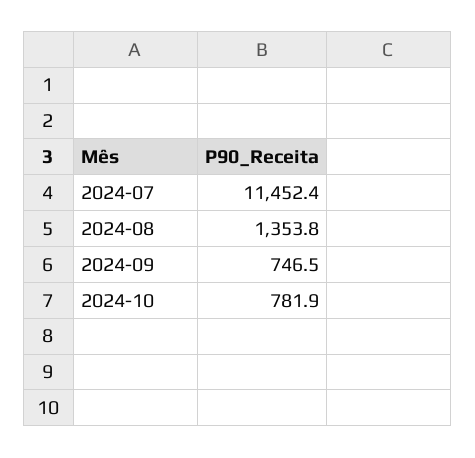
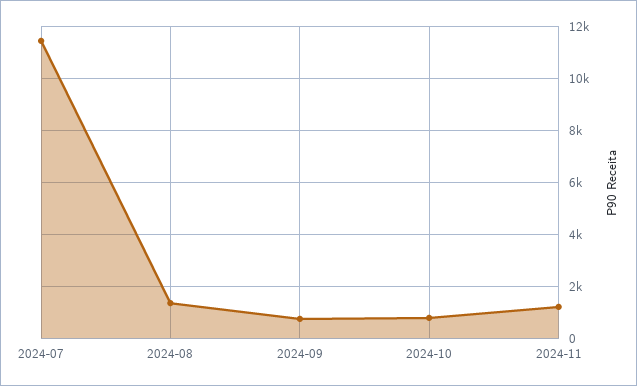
2024-11: none -> 1250

